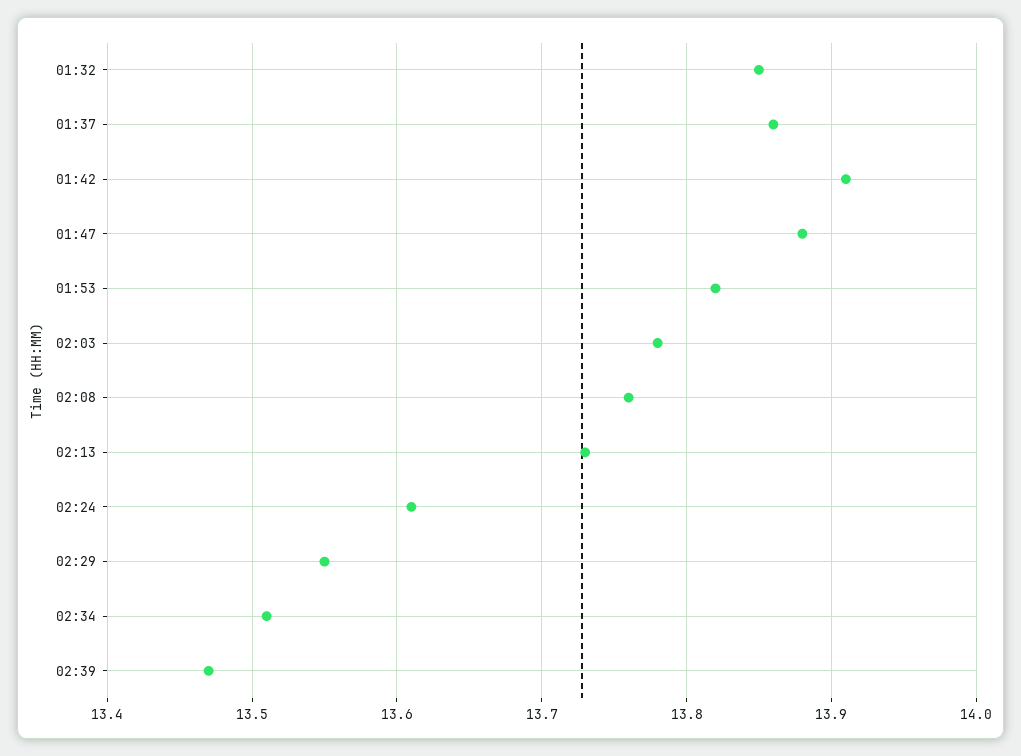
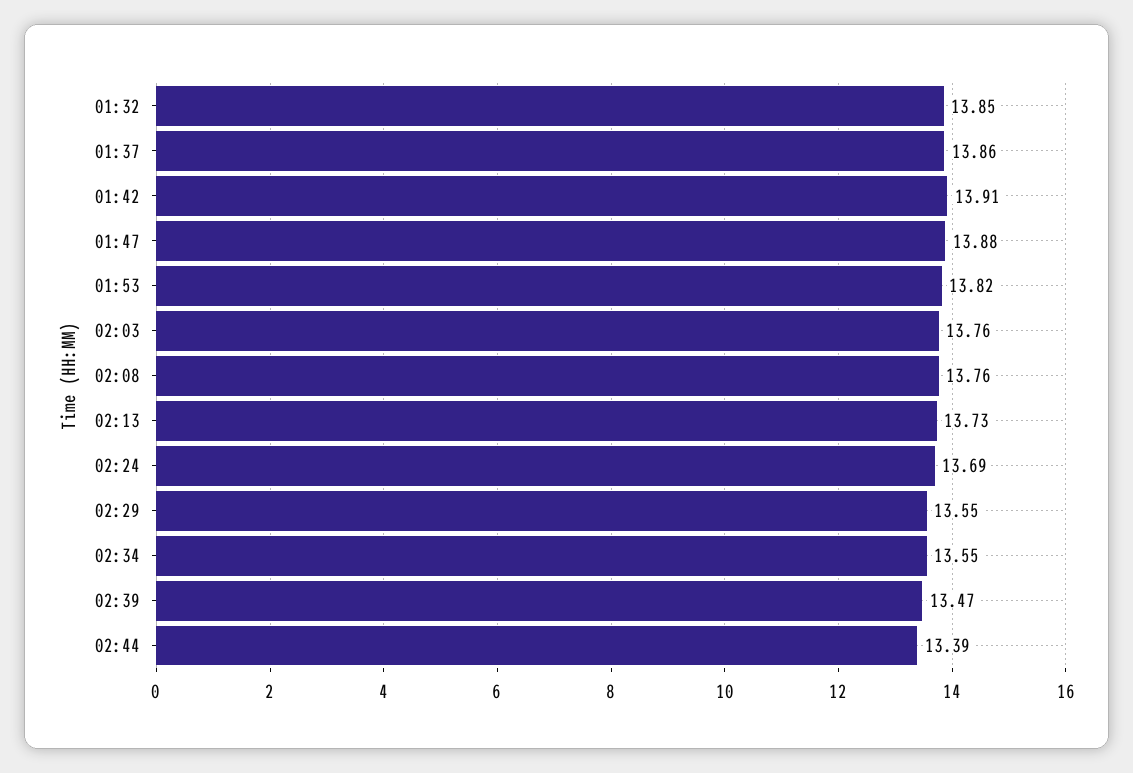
02:03: 13.78 -> 13.76
02:24: 13.61 -> 13.69
02:34: 13.51 -> 13.55
02:44: none -> 13.39

